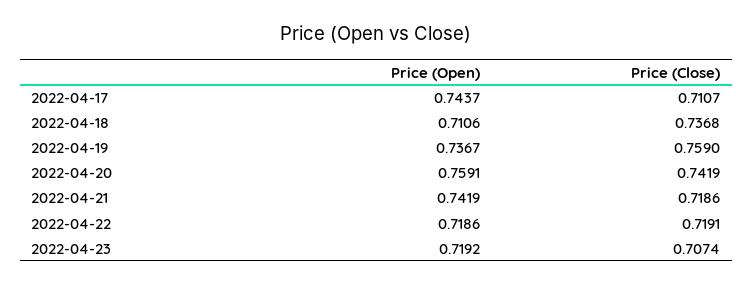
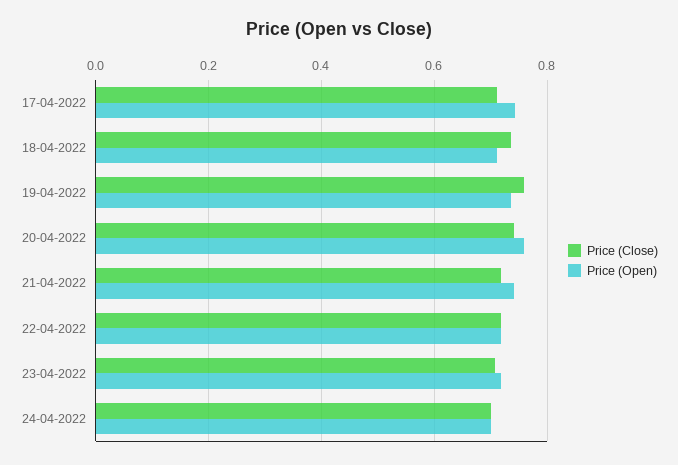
Price (Close), 24-04-2022: none -> 0.7
Price (Open), 24-04-2022: none -> 0.7

